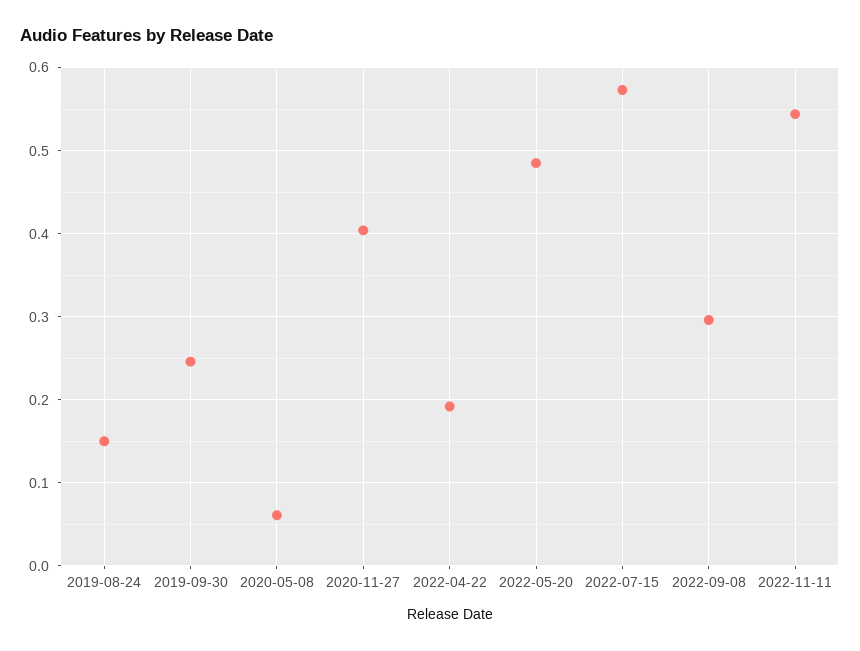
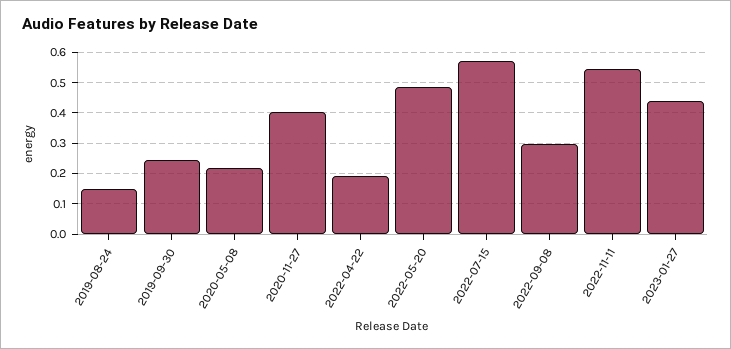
2020-05-08: 0.06 -> 0.22
2023-01-27: none -> 0.44

